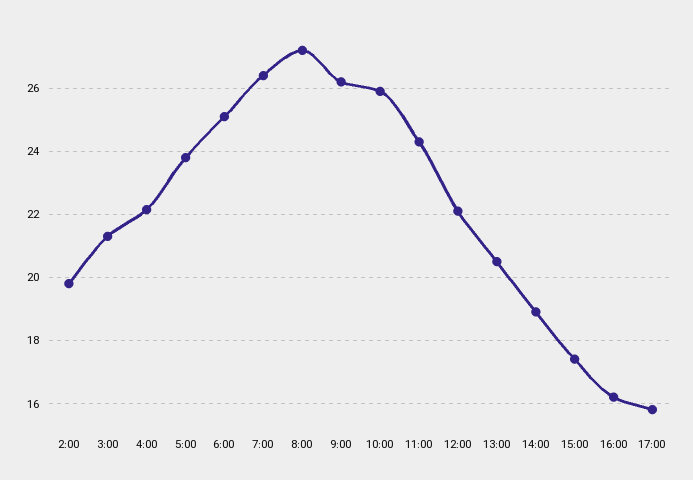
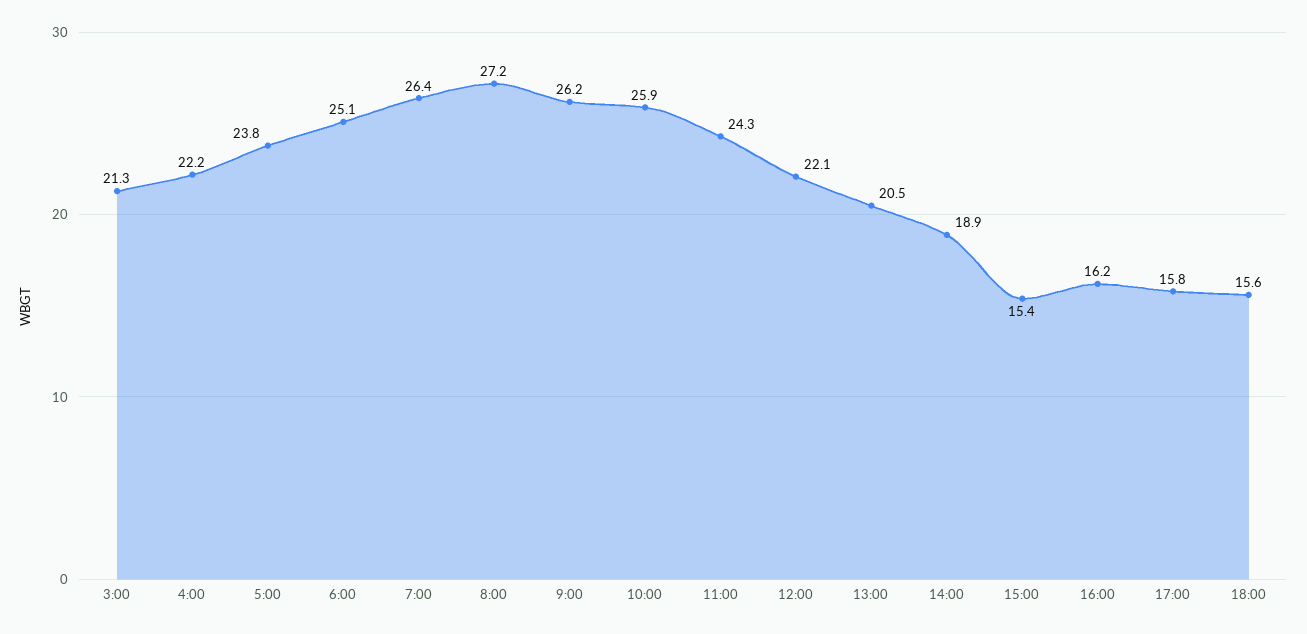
2:00: 19.8 -> none
15:00: 17.4 -> 15.4
18:00: none -> 15.6

